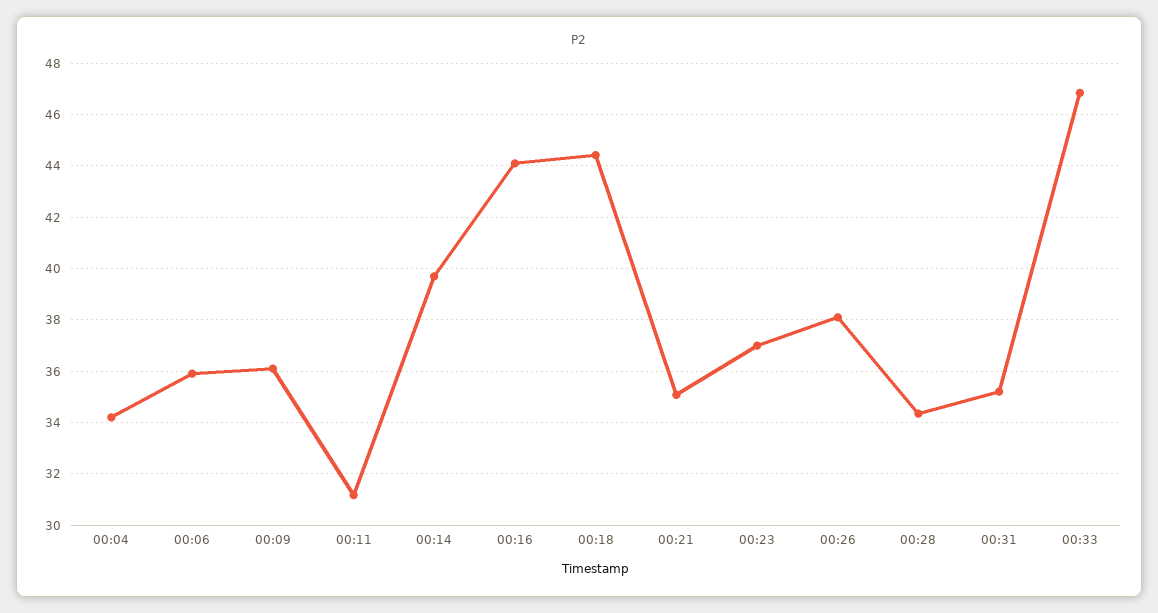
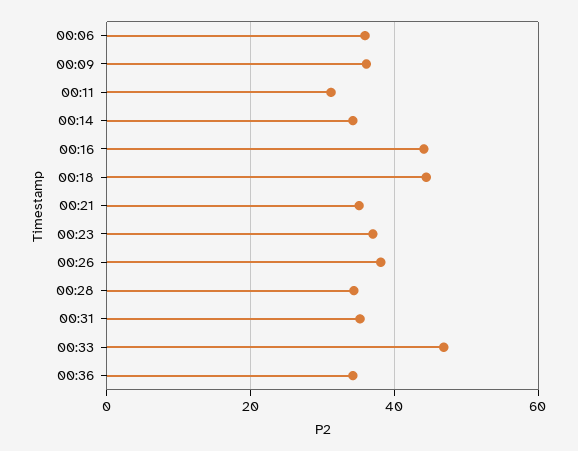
00:04: 34.25 -> none
00:14: 39.75 -> 34
00:36: none -> 34

